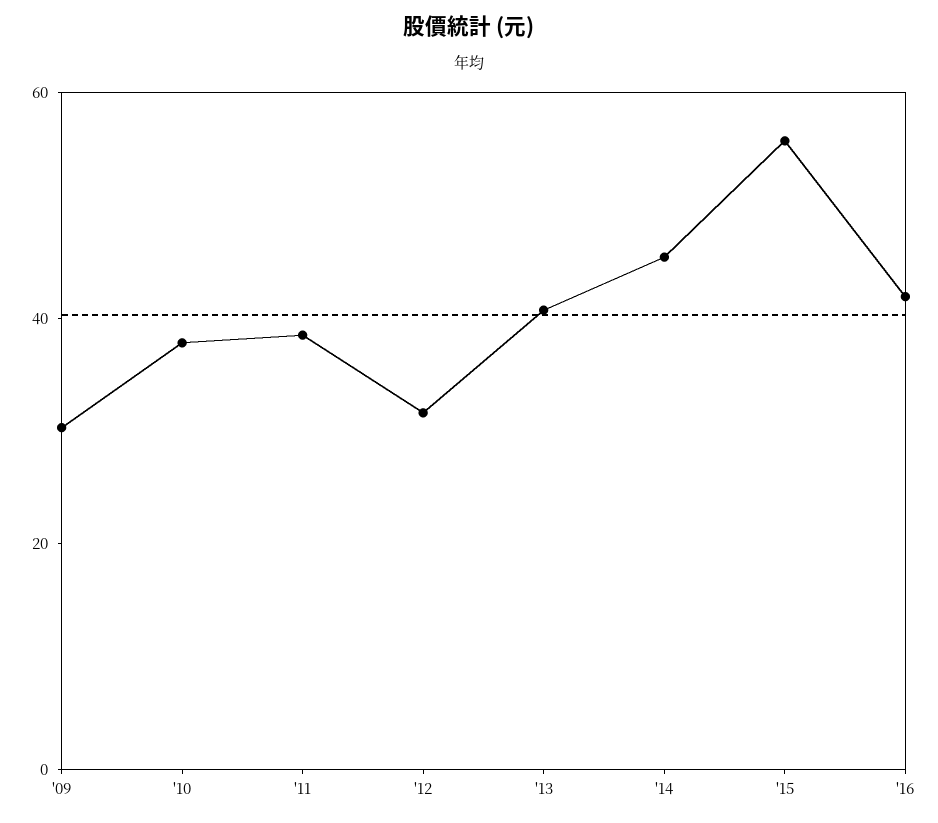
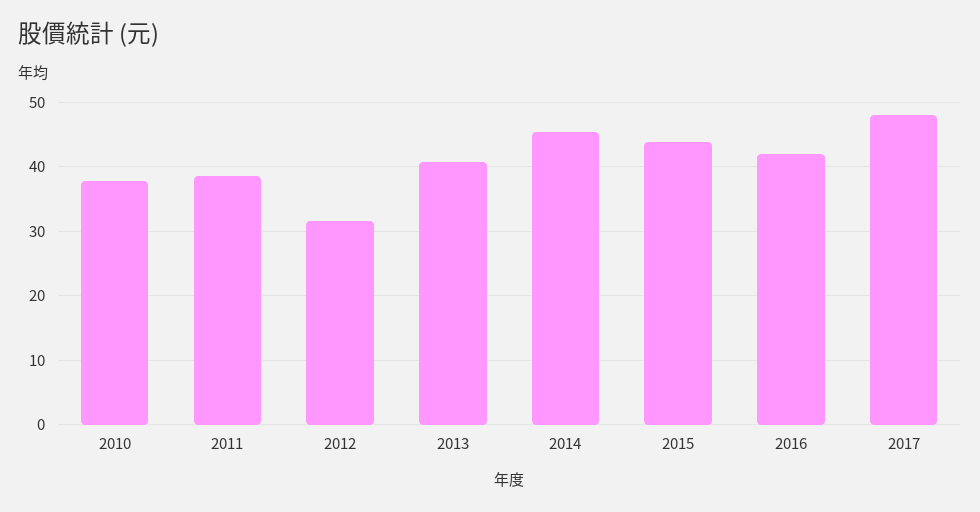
'09: 30 -> none
'15: 55 -> 44
2017: none -> 48

